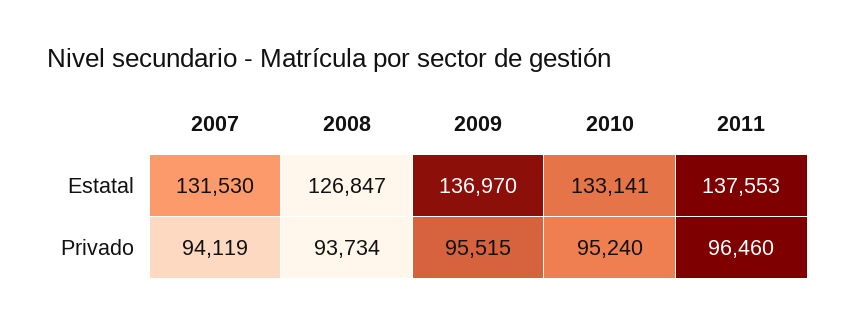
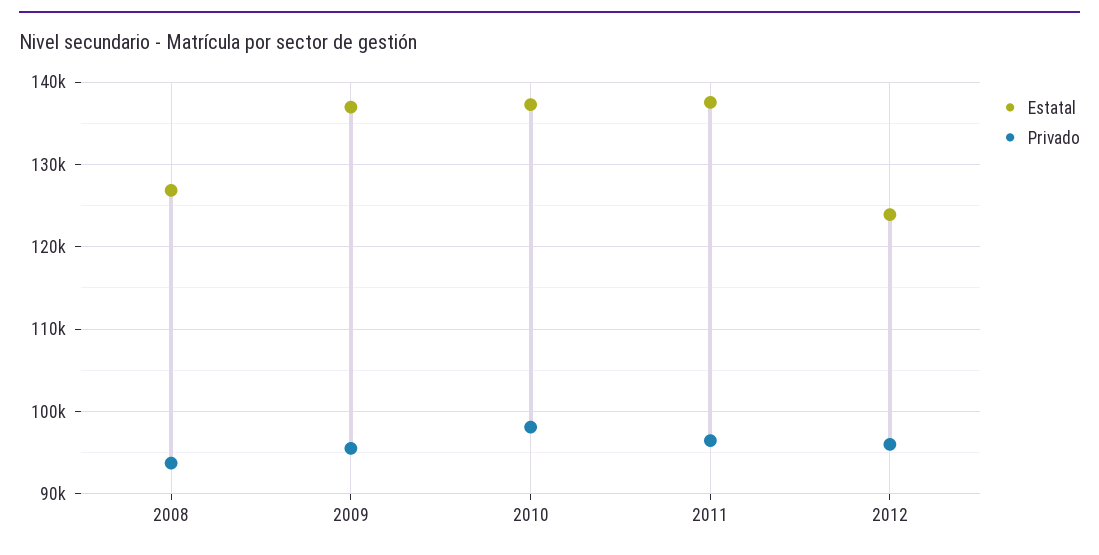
Estatal, 2007: 131530 -> none
Estatal, 2010: 133141 -> 137000
Privado, 2007: 94119 -> none
Privado, 2010: 95240 -> 98000
Estatal, 2012: none -> 124000
Privado, 2012: none -> 96000

